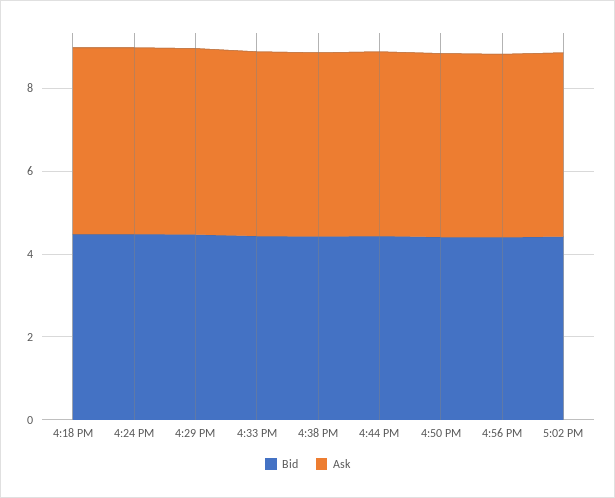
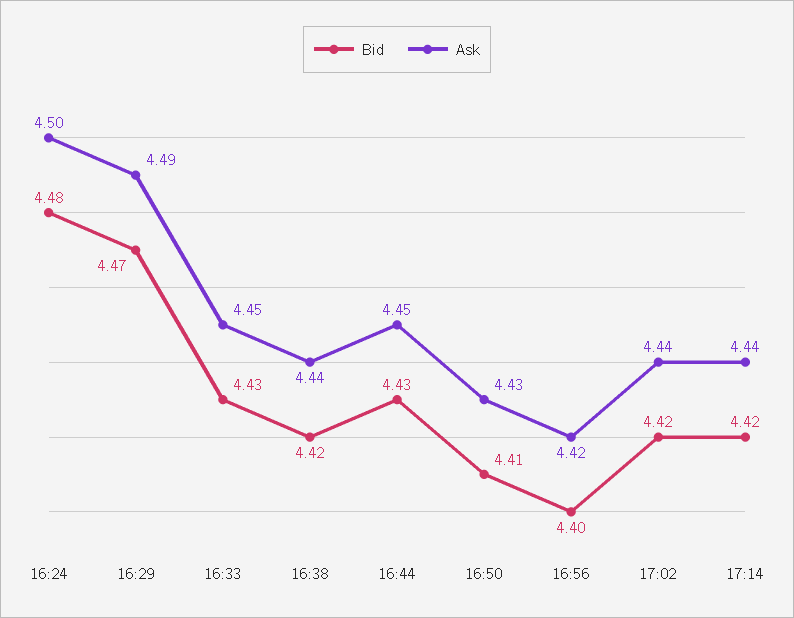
Bid, 4:18 PM: 4.5 -> none
Ask, 4:18 PM: 4.5 -> none
Bid, 17:14: none -> 4.42
Ask, 17:14: none -> 4.44

